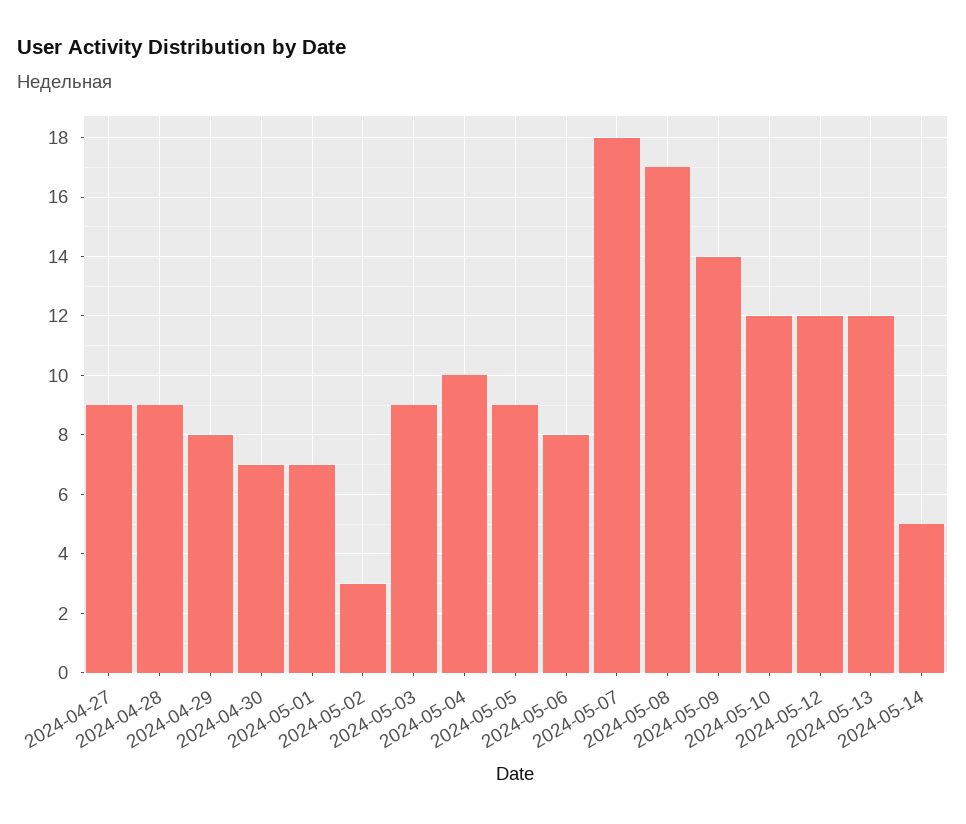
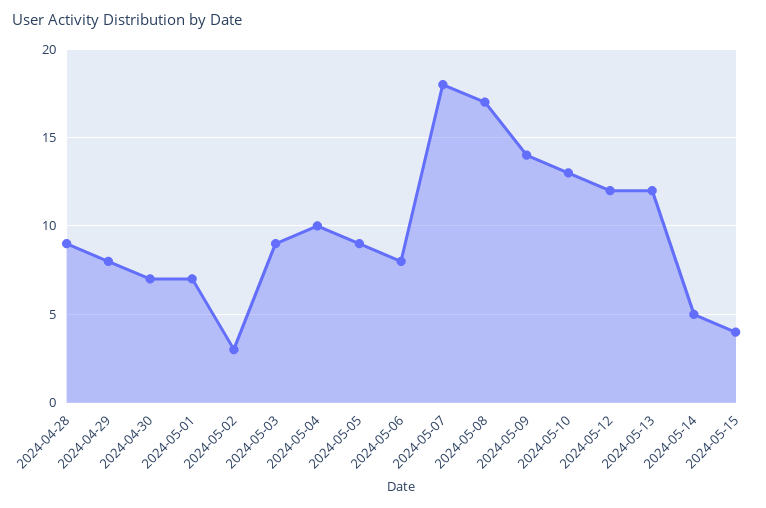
2024-04-27: 9 -> none
2024-05-10: 12 -> 13
2024-05-15: none -> 4

